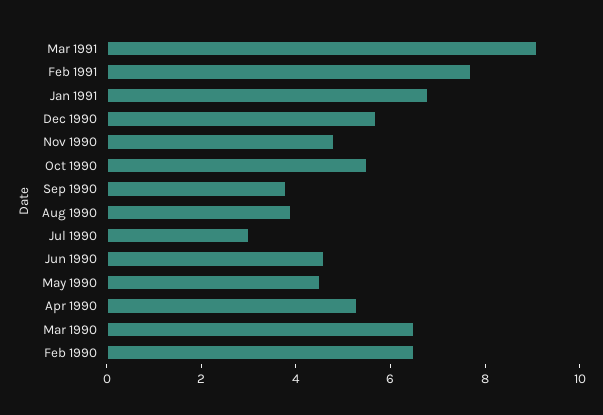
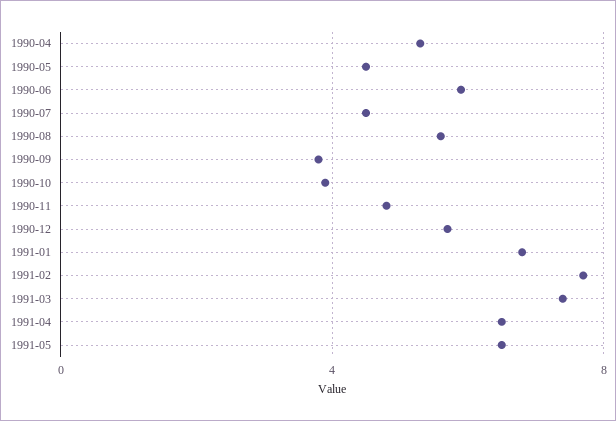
Mar 1991: 9 -> 7.5
Oct 1990: 5.5 -> 4
Aug 1990: 4 -> 5.5
Jul 1990: 3 -> 4.5
Jun 1990: 4.5 -> 6
Mar 1990: 6.5 -> none
Feb 1990: 6.5 -> none
1991-04: none -> 6.5
1991-05: none -> 6.5

